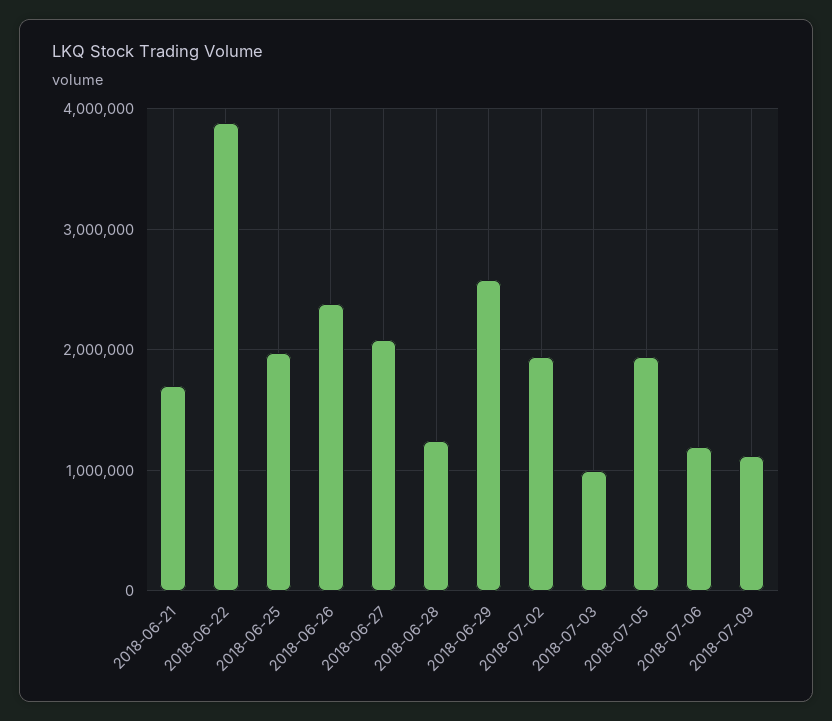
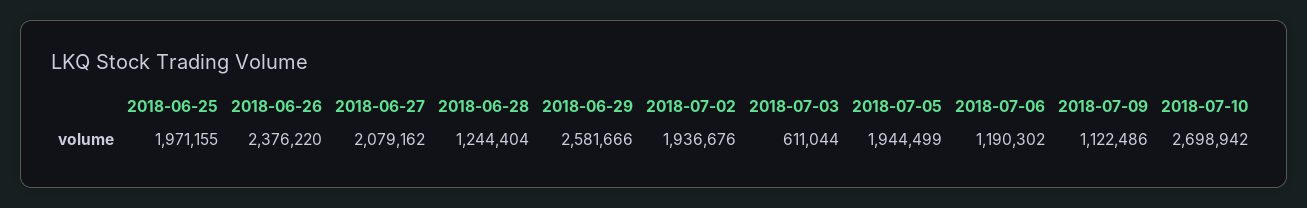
2018-06-21: 1700000 -> none
2018-06-22: 3900000 -> none
2018-07-03: 1000000 -> 611044
2018-07-10: none -> 2698942

